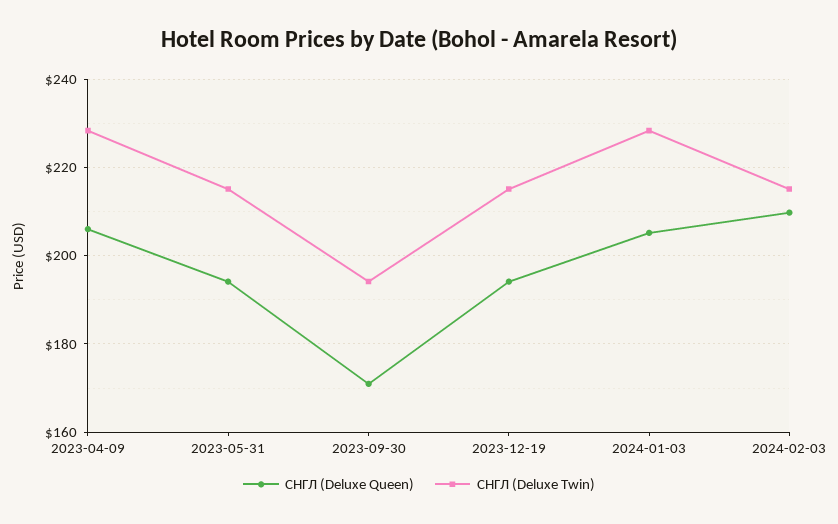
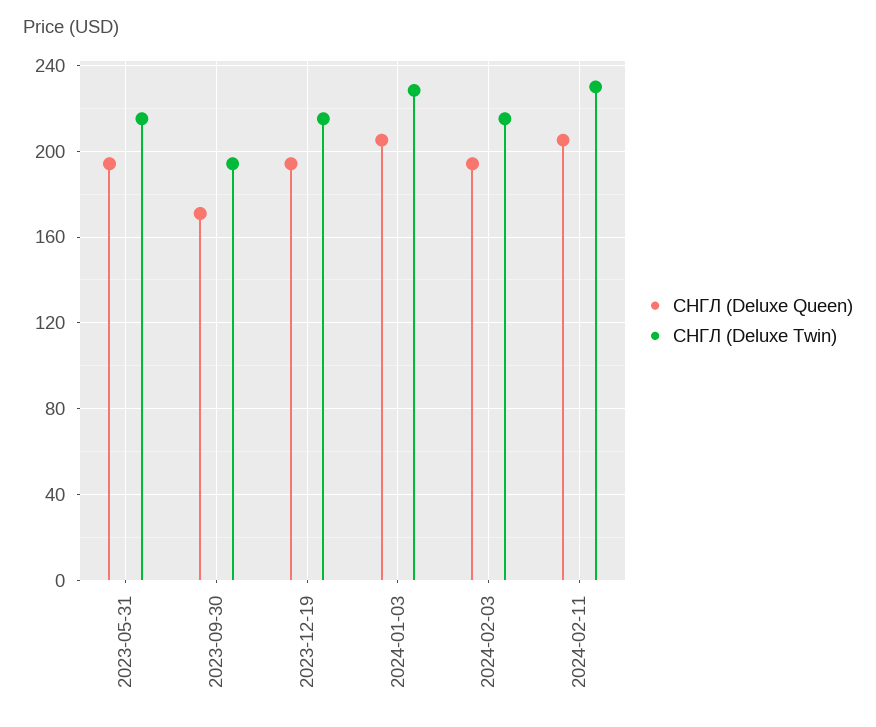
СНГЛ (Deluxe Queen), 2023-04-09: 206 -> none
СНГЛ (Deluxe Twin), 2023-04-09: 228 -> none
СНГЛ (Deluxe Queen), 2024-02-03: 210 -> 195
СНГЛ (Deluxe Queen), 2024-02-11: none -> 205
СНГЛ (Deluxe Twin), 2024-02-11: none -> 230

